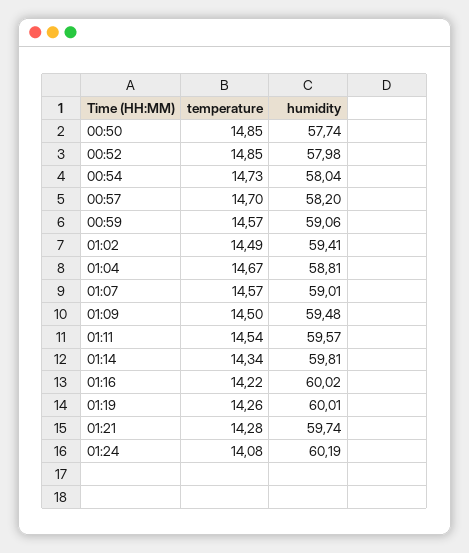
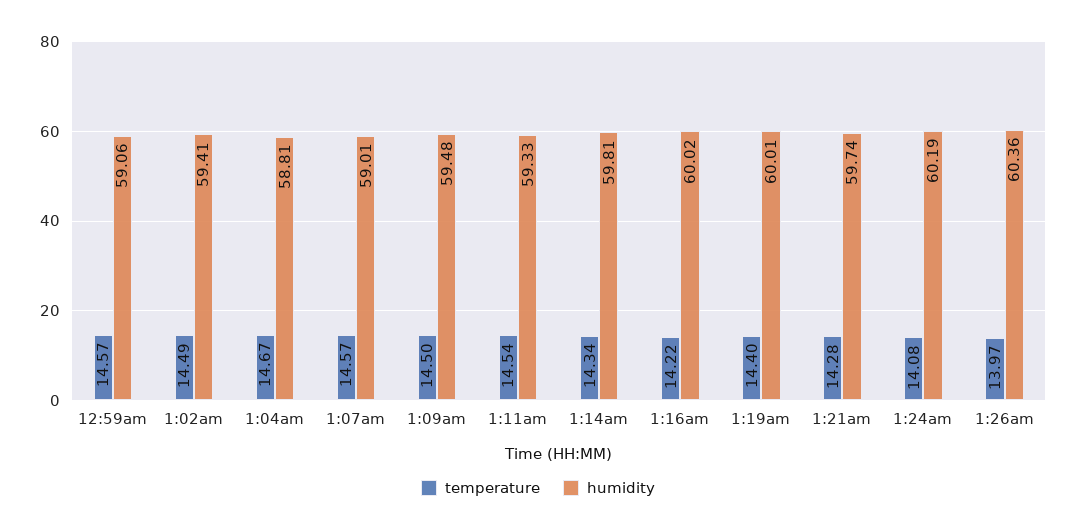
temperature, 00:50: 14.85 -> none
humidity, 00:50: 57.74 -> none
temperature, 00:52: 14.85 -> none
humidity, 00:52: 57.98 -> none
temperature, 00:54: 14.73 -> none
humidity, 00:54: 58.04 -> none
temperature, 00:57: 14.7 -> none
humidity, 00:57: 58.2 -> none
humidity, 01:11: 59.57 -> 59.33
temperature, 01:19: 14.26 -> 14.4
temperature, 1:26am: none -> 13.97
humidity, 1:26am: none -> 60.36

